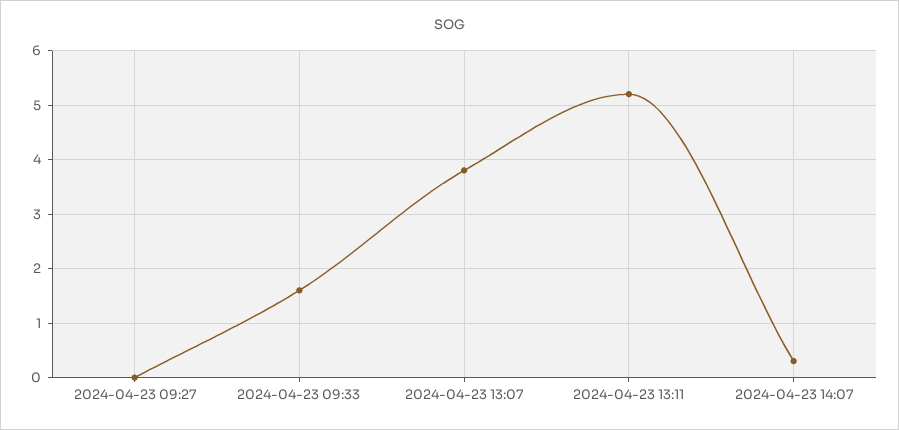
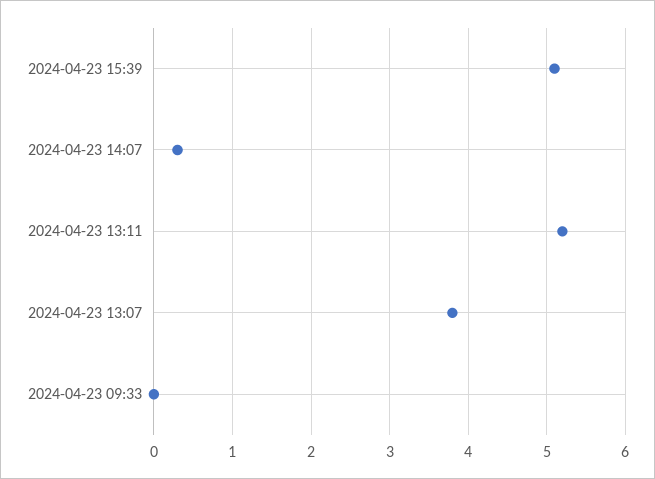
2024-04-23 09:27: 0 -> none
2024-04-23 09:33: 1.5 -> 0
2024-04-23 15:39: none -> 5.1

